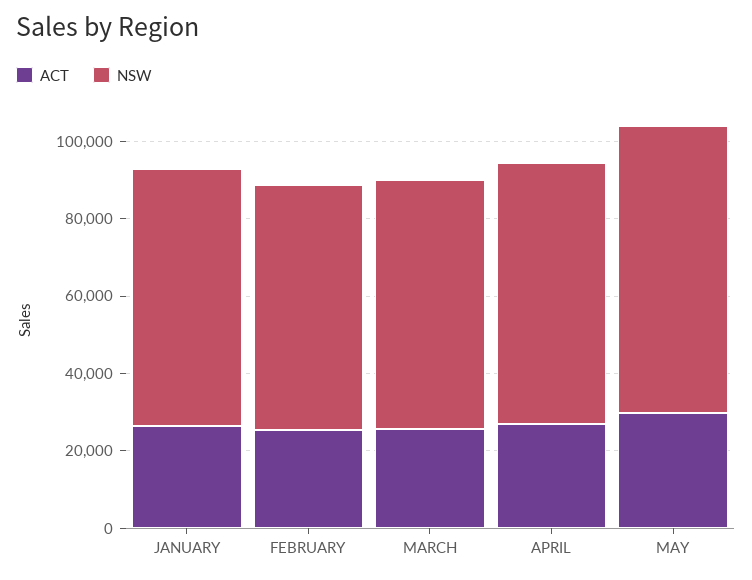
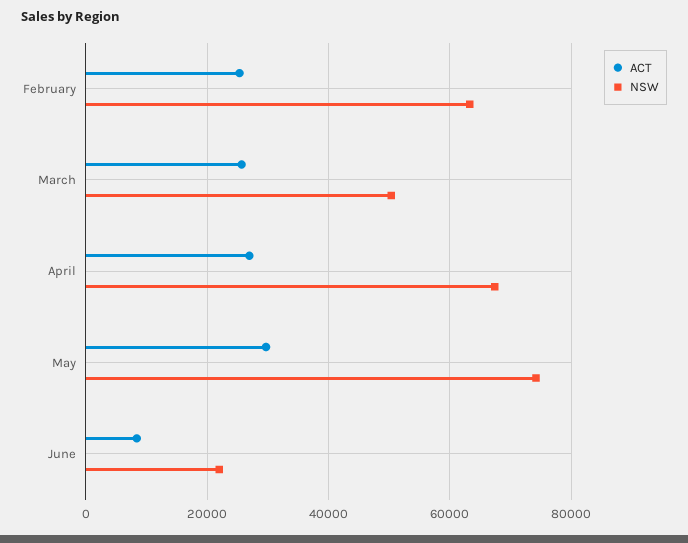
ACT, JANUARY: 25000 -> none
NSW, JANUARY: 65000 -> none
NSW, MARCH: 65000 -> 50000
ACT, June: none -> 8000
NSW, June: none -> 22000

